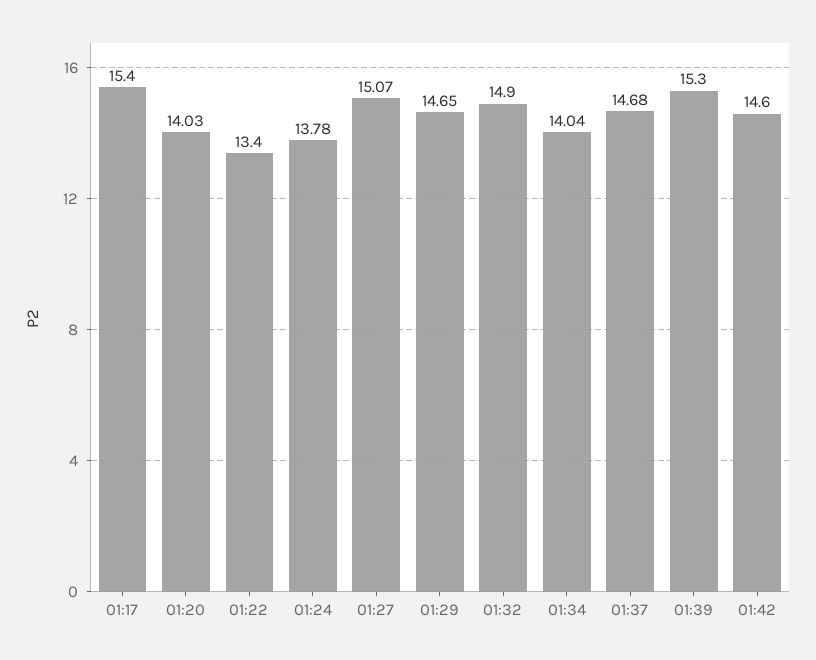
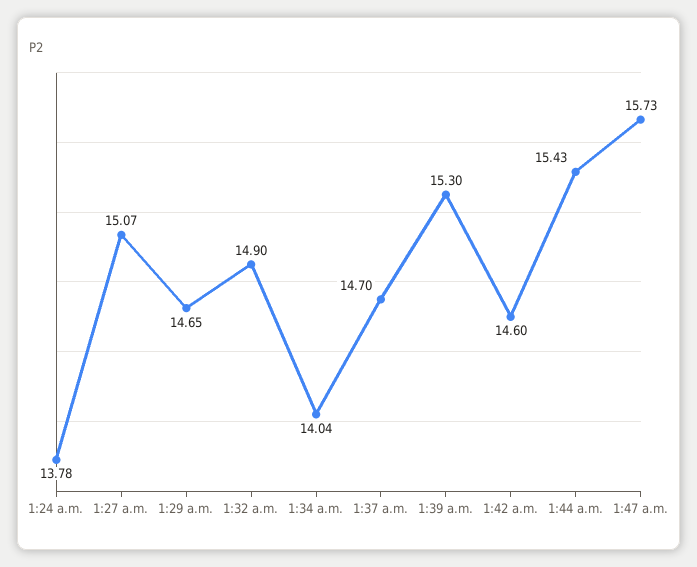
01:17: 15.4 -> none
01:20: 14.03 -> none
01:22: 13.4 -> none
01:37: 14.68 -> 14.7
1:44 a.m.: none -> 15.43
1:47 a.m.: none -> 15.73

